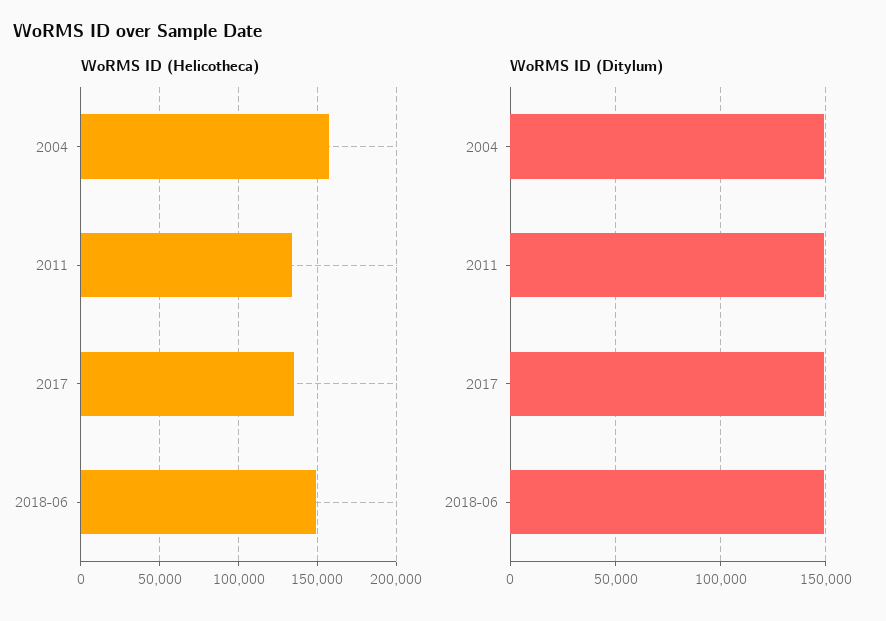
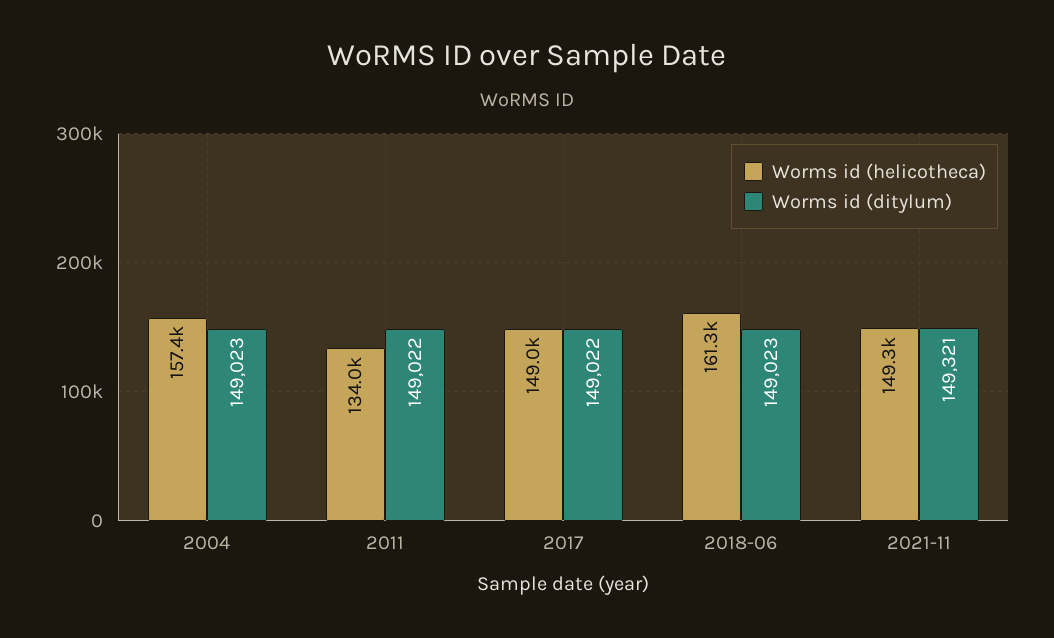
WoRMS ID (Helicotheca), 2017: 135000 -> 149000
WoRMS ID (Helicotheca), 2018-06: 150000 -> 161300
WoRMS ID (Helicotheca), 2021-11: none -> 149300
WoRMS ID (Ditylum), 2021-11: none -> 149321

